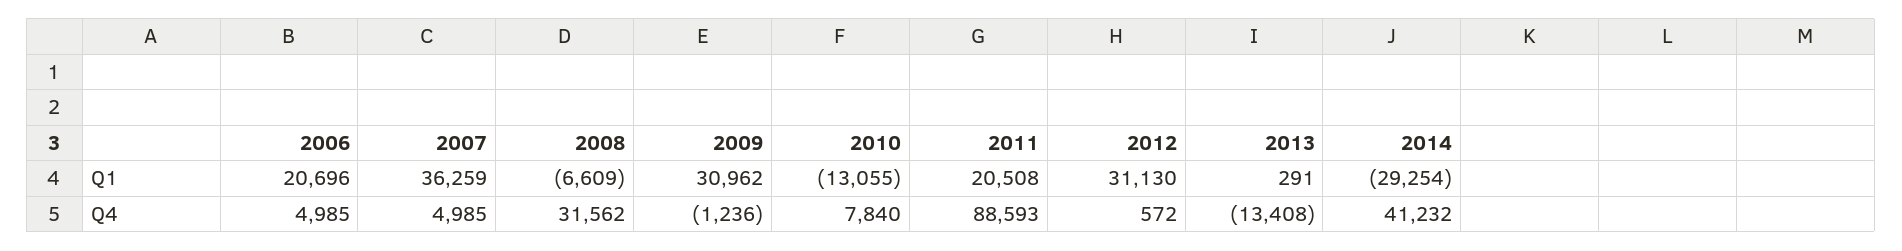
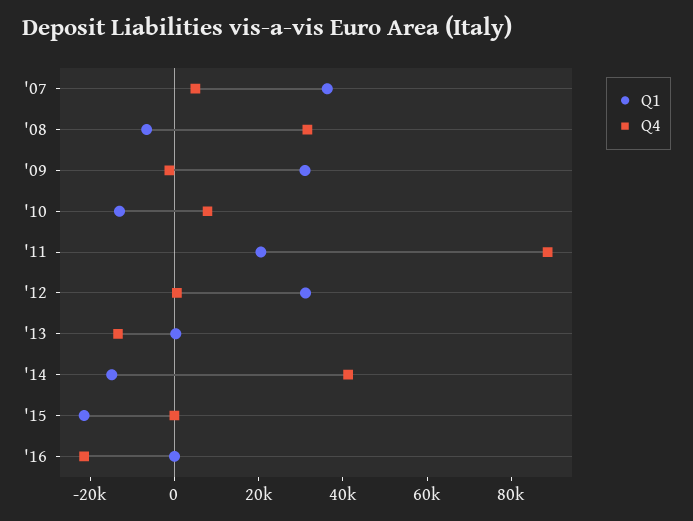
Q1, 2006: 20696 -> none
Q1, 2014: -29254 -> -15000
Q4, 2006: 4985 -> none
Q1, '15: none -> -20000
Q4, '15: none -> 0
Q1, '16: none -> 0
Q4, '16: none -> -20000

